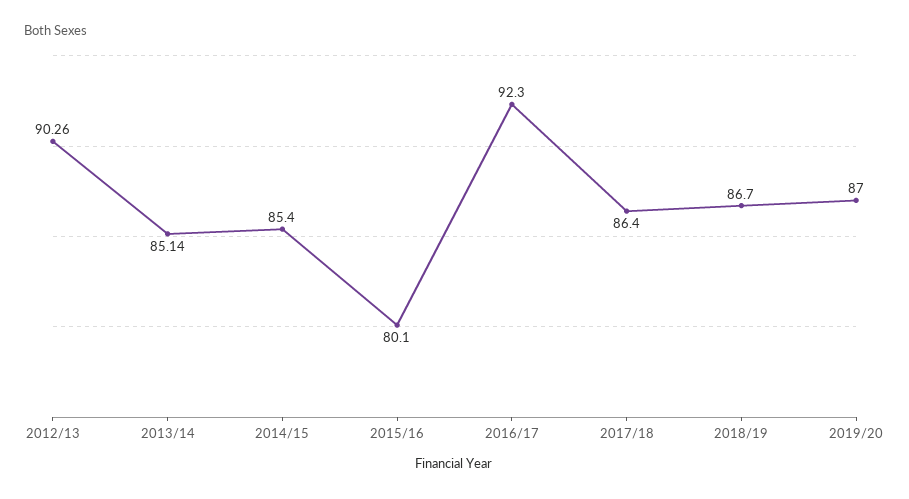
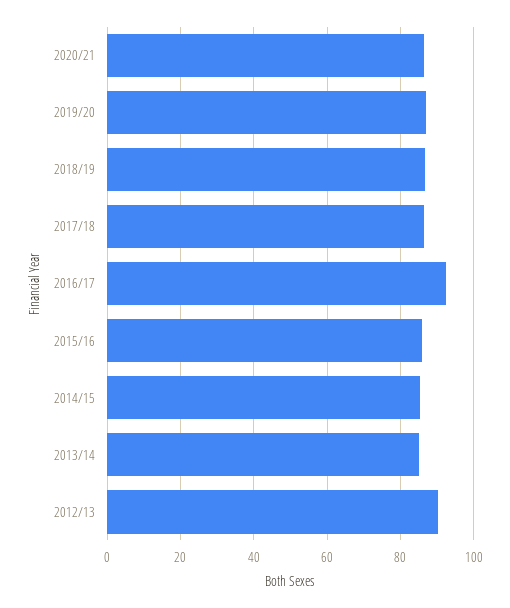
2015/16: 80.1 -> 86
2020/21: none -> 86

